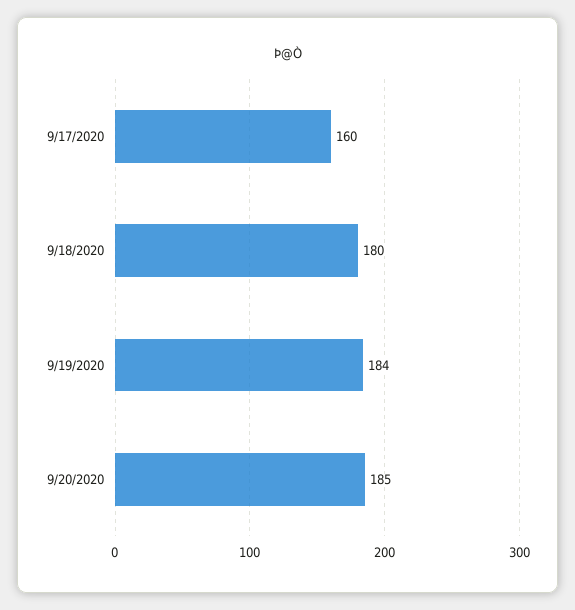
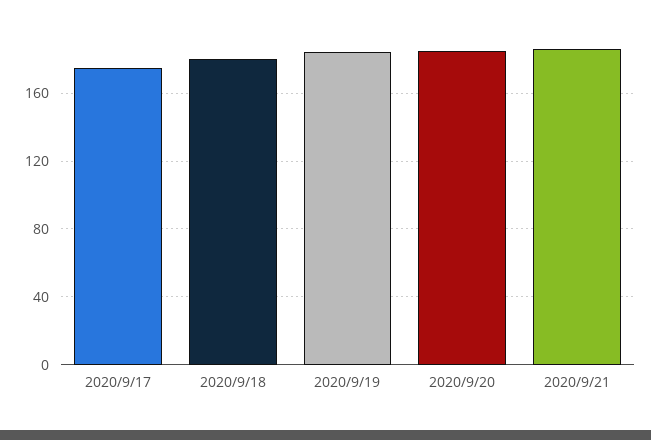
9/17/2020: 160 -> 175
2020/9/21: none -> 185

